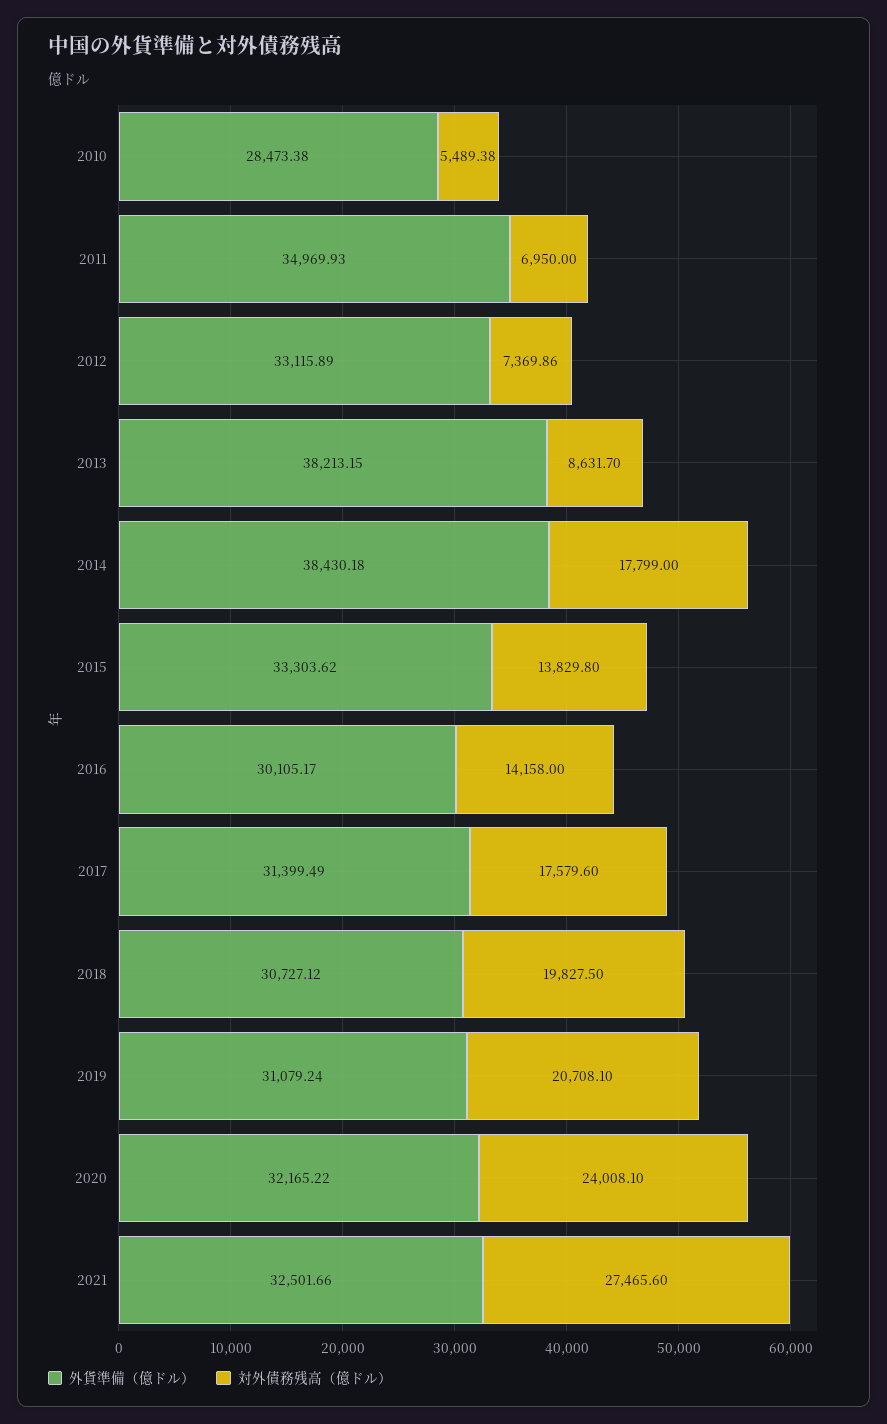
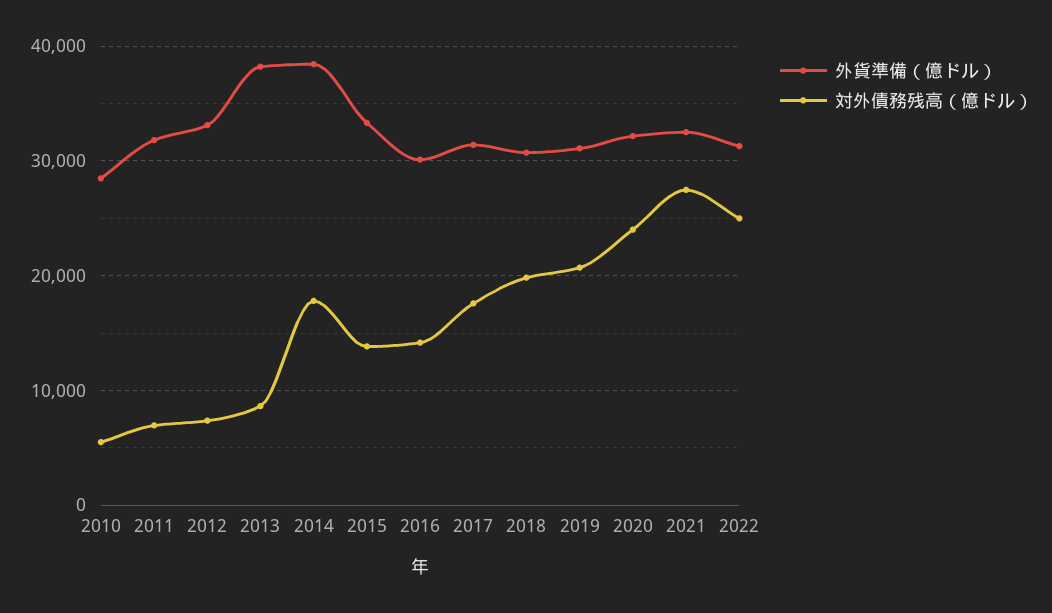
外貨準備（億ドル）, 2011: 34969.93 -> 32000
外貨準備（億ドル）, 2022: none -> 31000
対外債務残高（億ドル）, 2022: none -> 25000

